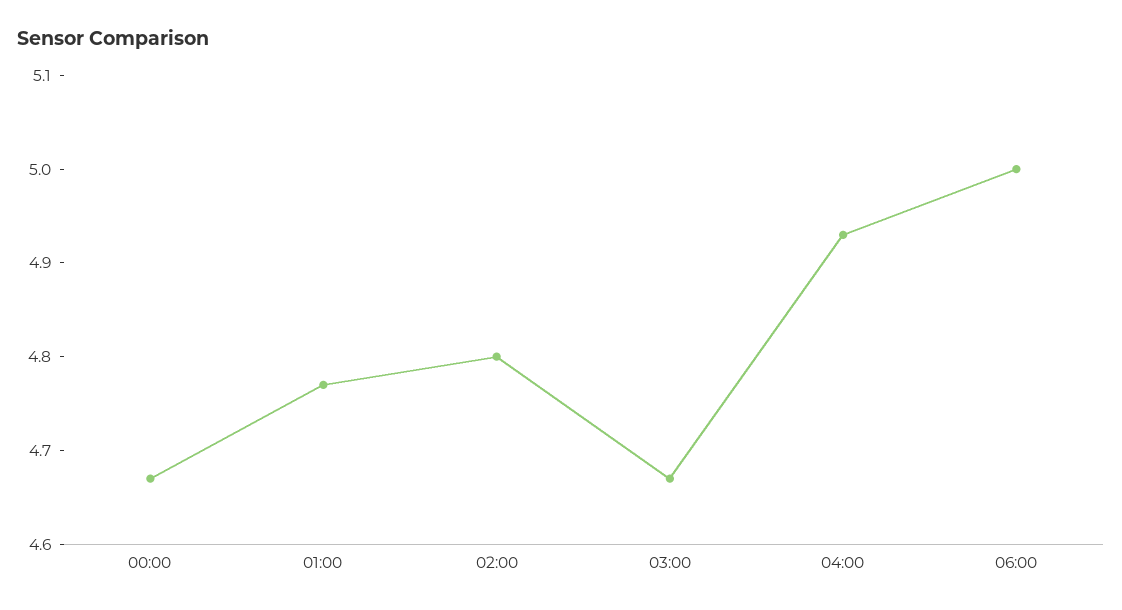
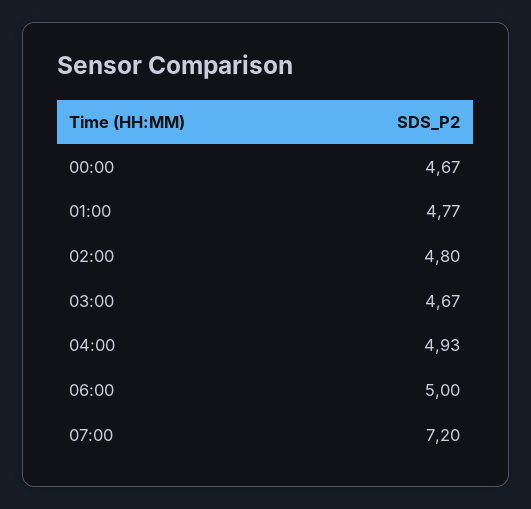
07:00: none -> 7.2

